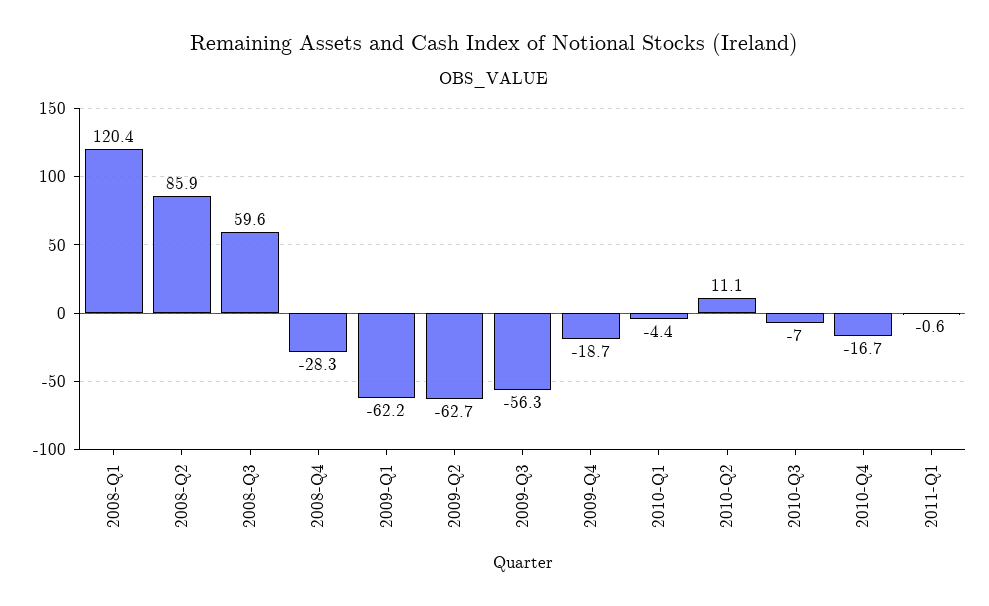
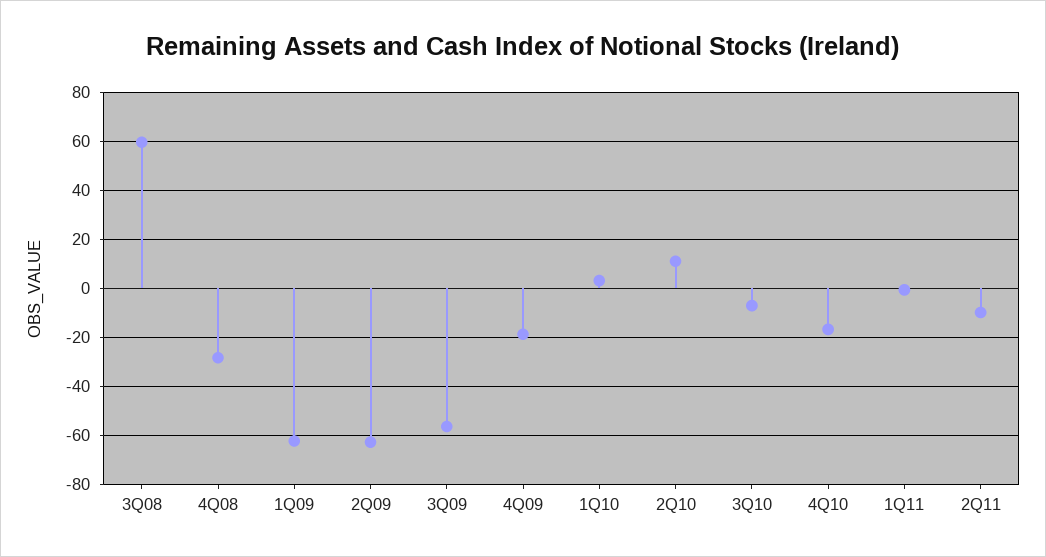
2008-Q1: 120.4 -> none
2008-Q2: 85.9 -> none
2010-Q1: -4.4 -> 2.5
2Q11: none -> -10

